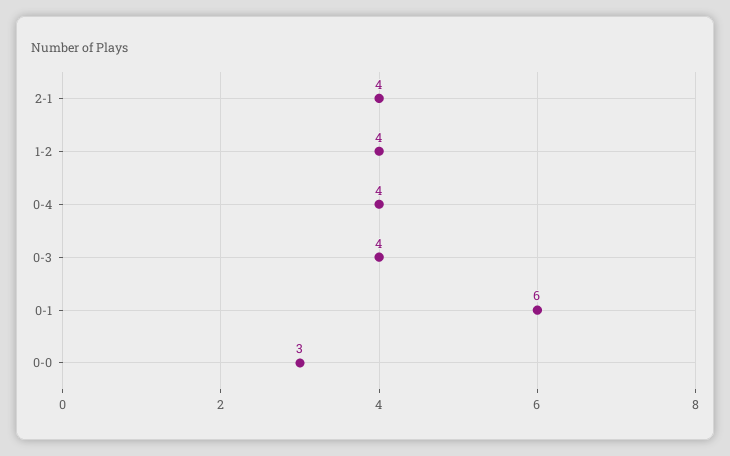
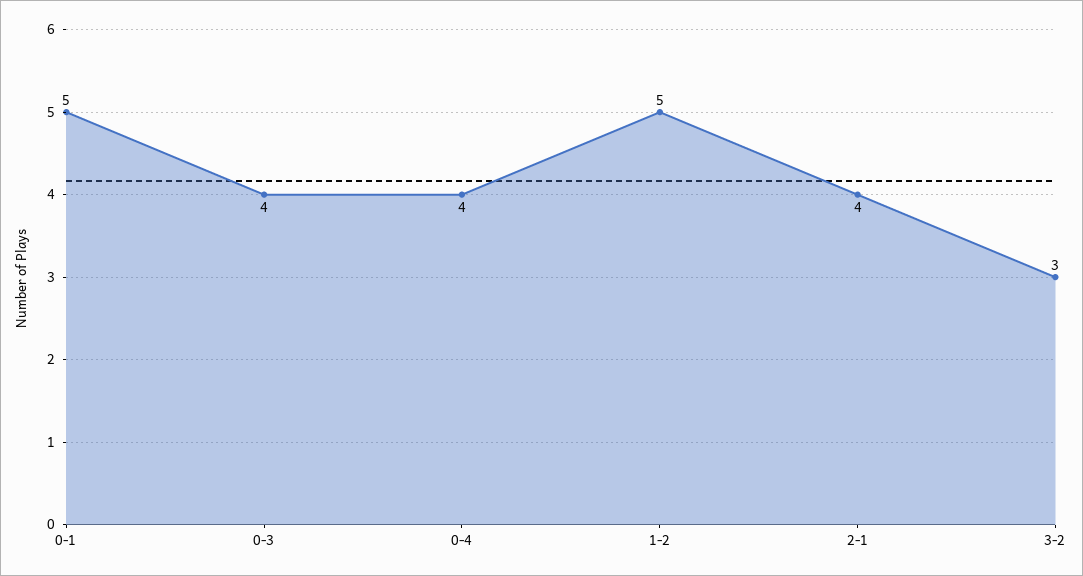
1-2: 4 -> 5
0-1: 6 -> 5
0-0: 3 -> none
3-2: none -> 3

